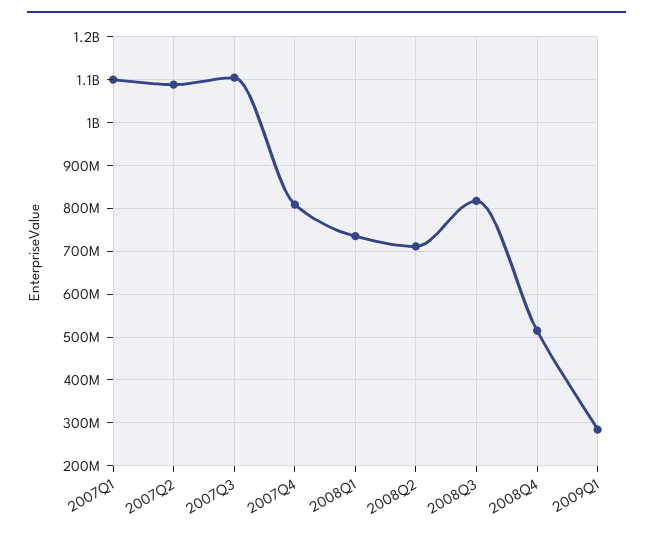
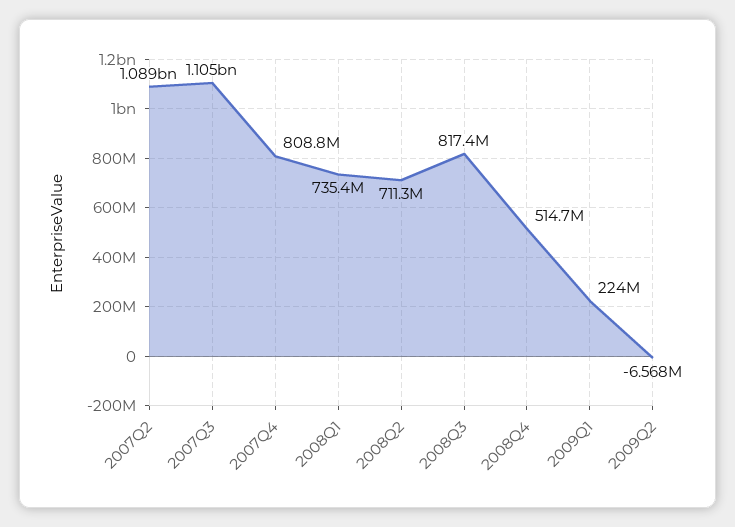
2007Q1: 1100000000 -> none
2009Q1: 280000000 -> 224000000
2009Q2: none -> -6568000

